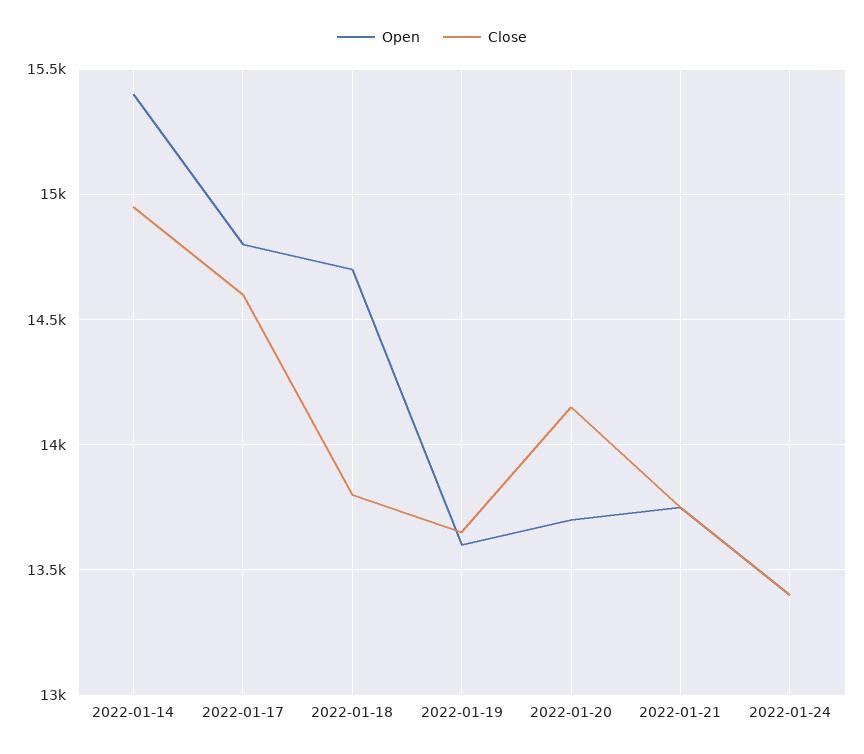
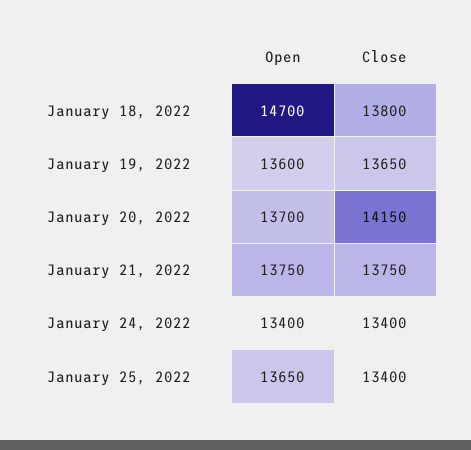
Open, 2022-01-14: 15400 -> none
Close, 2022-01-14: 14950 -> none
Open, 2022-01-17: 14800 -> none
Close, 2022-01-17: 14600 -> none
Open, January 25, 2022: none -> 13650
Close, January 25, 2022: none -> 13400

